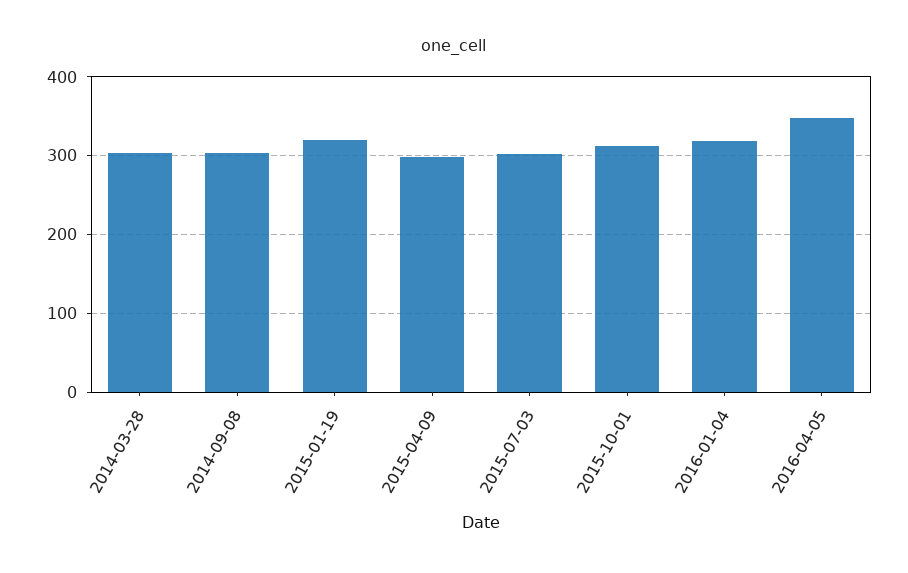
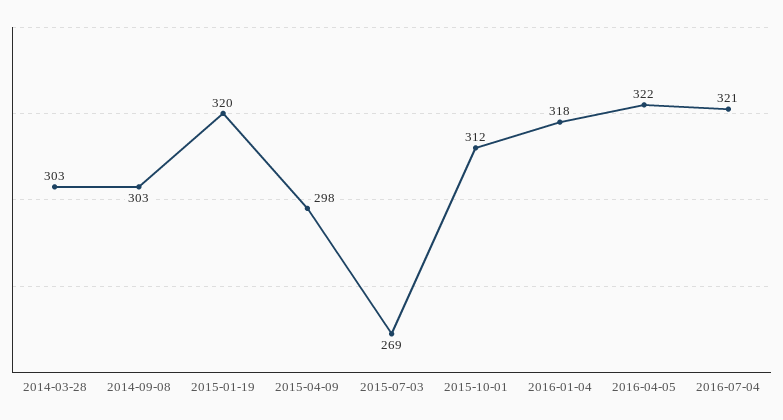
2015-07-03: 300 -> 269
2016-04-05: 350 -> 322
2016-07-04: none -> 321

